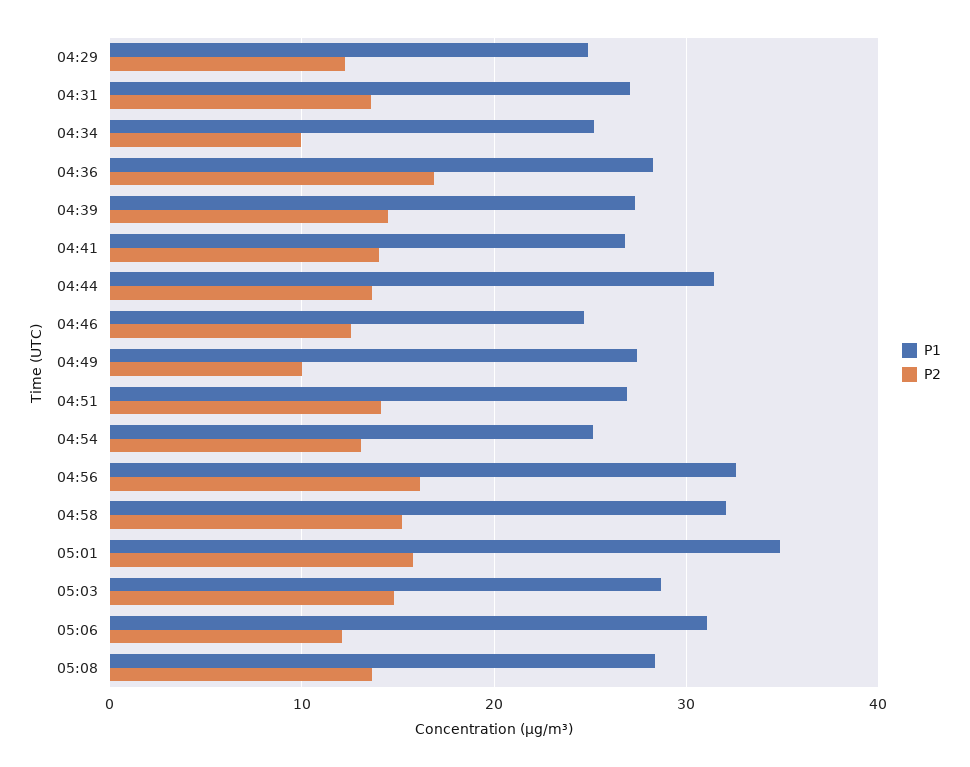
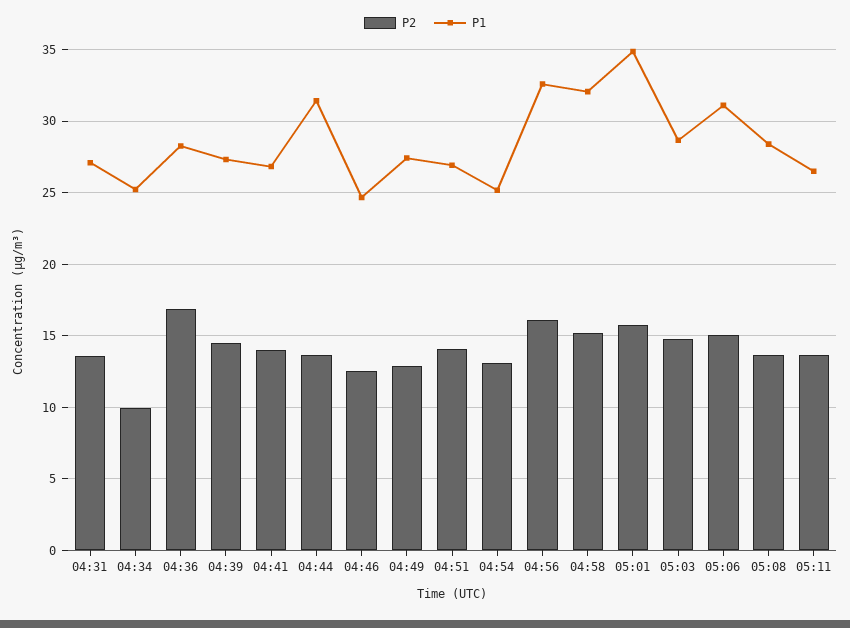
P1, 04:29: 25 -> none
P2, 04:29: 12 -> none
P2, 04:49: 10 -> 13
P2, 05:06: 12 -> 15
P2, 05:11: none -> 13.5
P1, 05:11: none -> 26.5

